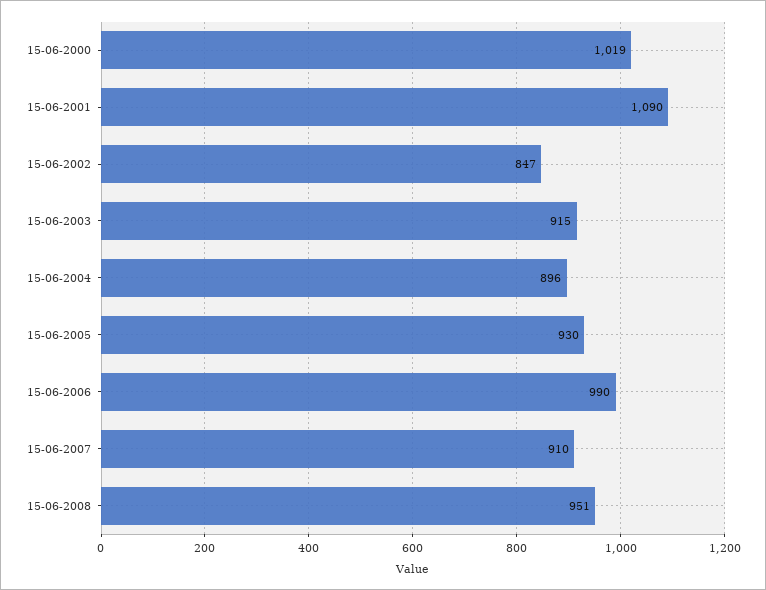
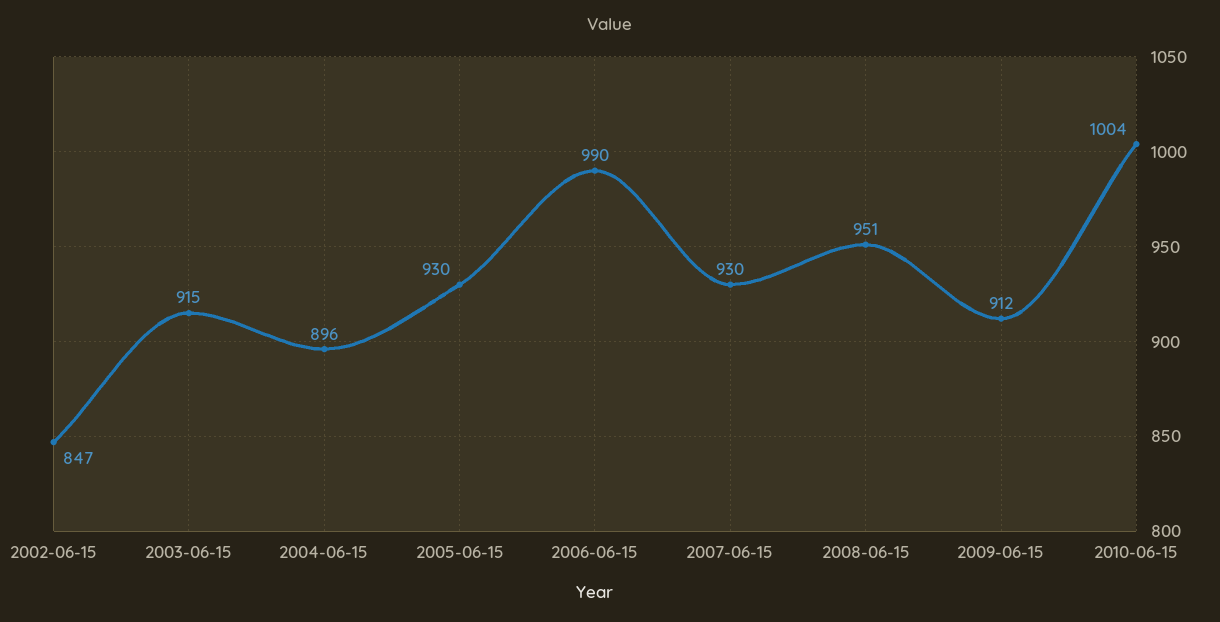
15-06-2000: 1019 -> none
15-06-2001: 1090 -> none
15-06-2007: 910 -> 930
2009-06-15: none -> 912
2010-06-15: none -> 1004

